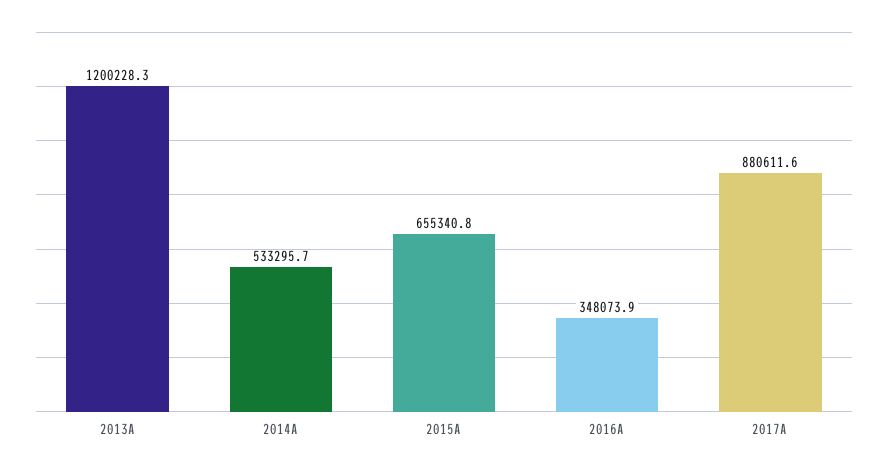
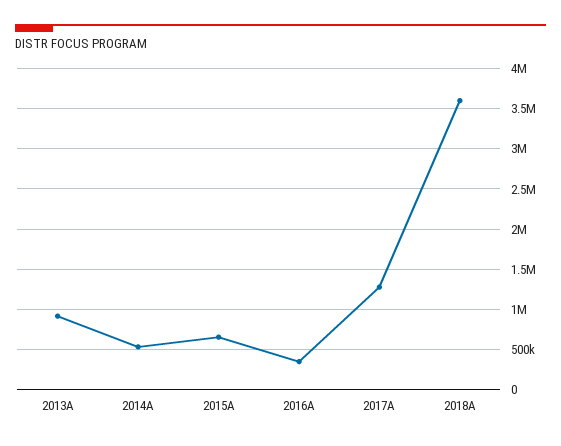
2013A: 1200228.3 -> 900000
2017A: 880611.6 -> 1300000
2018A: none -> 3600000

